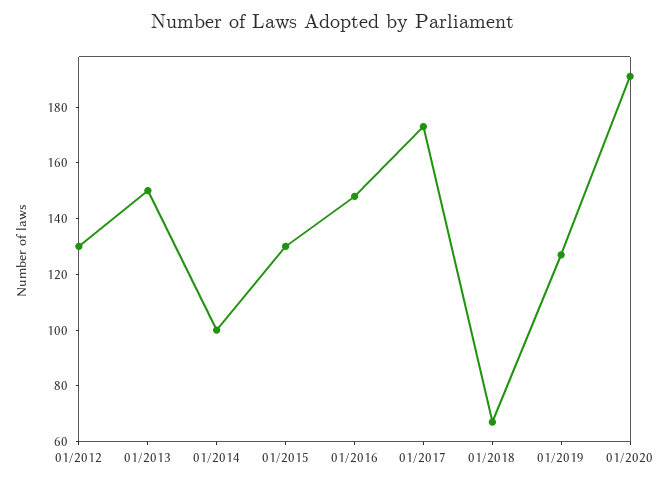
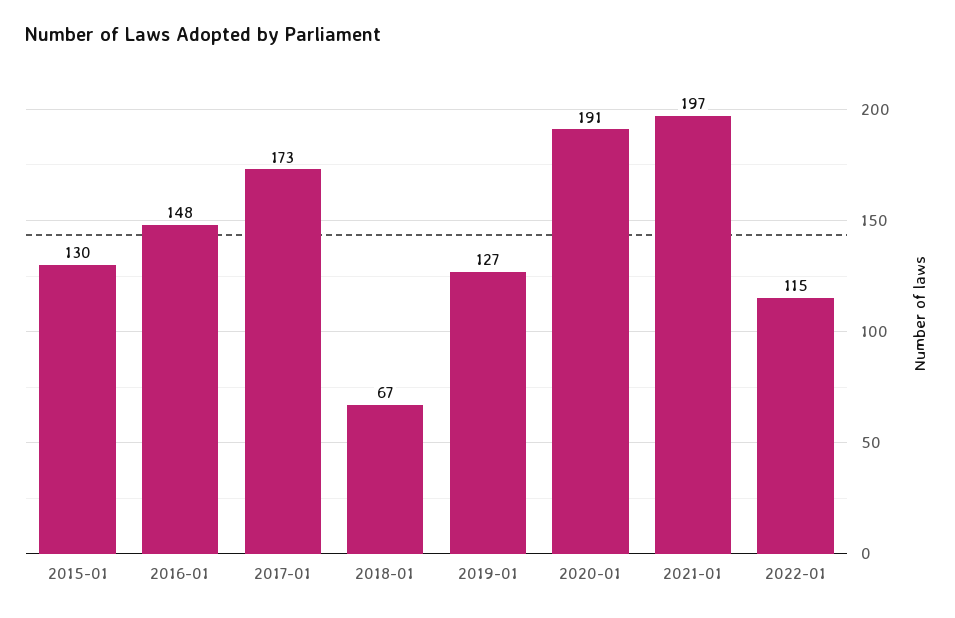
01/2012: 130 -> none
01/2013: 150 -> none
01/2014: 100 -> none
2021-01: none -> 197
2022-01: none -> 115

